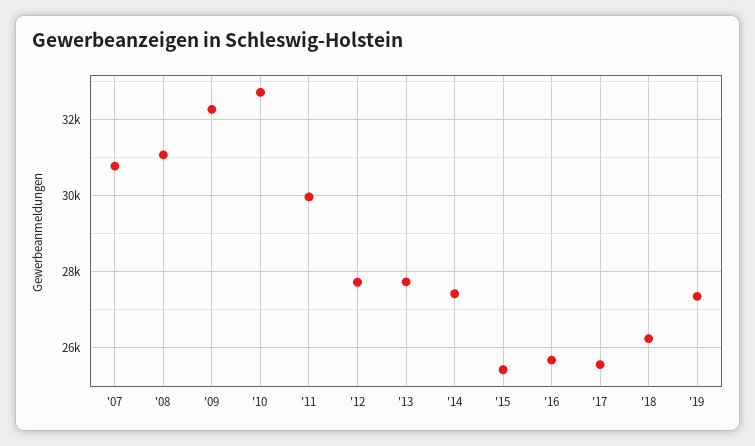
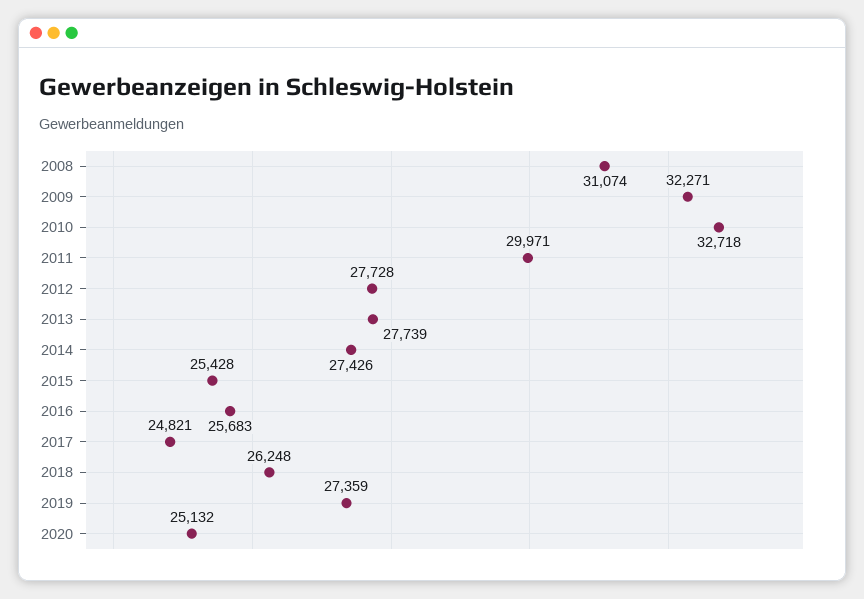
'07: 30800 -> none
'17: 25600 -> 24821
2020: none -> 25132

